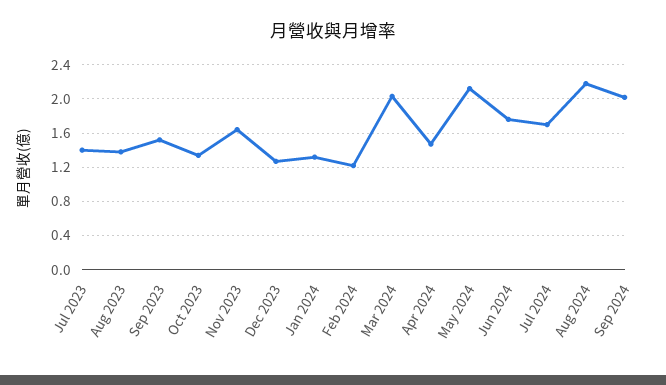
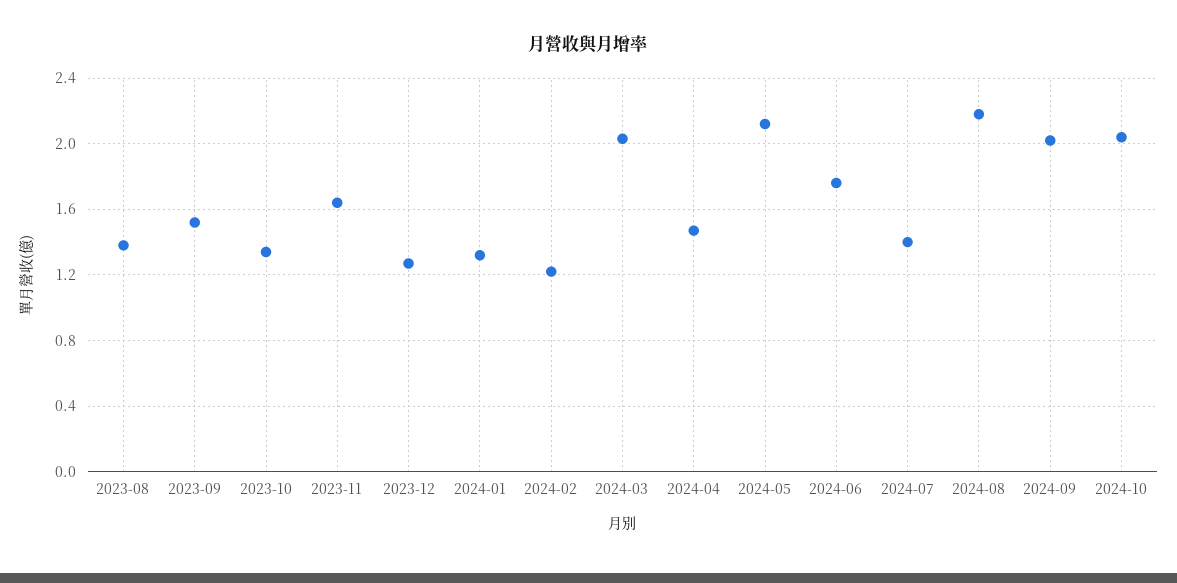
Jul 2023: 1.4 -> none
Jul 2024: 1.7 -> 1.4
2024-10: none -> 2.05

